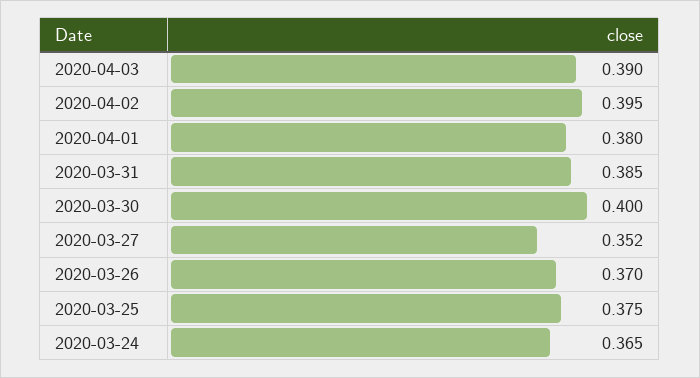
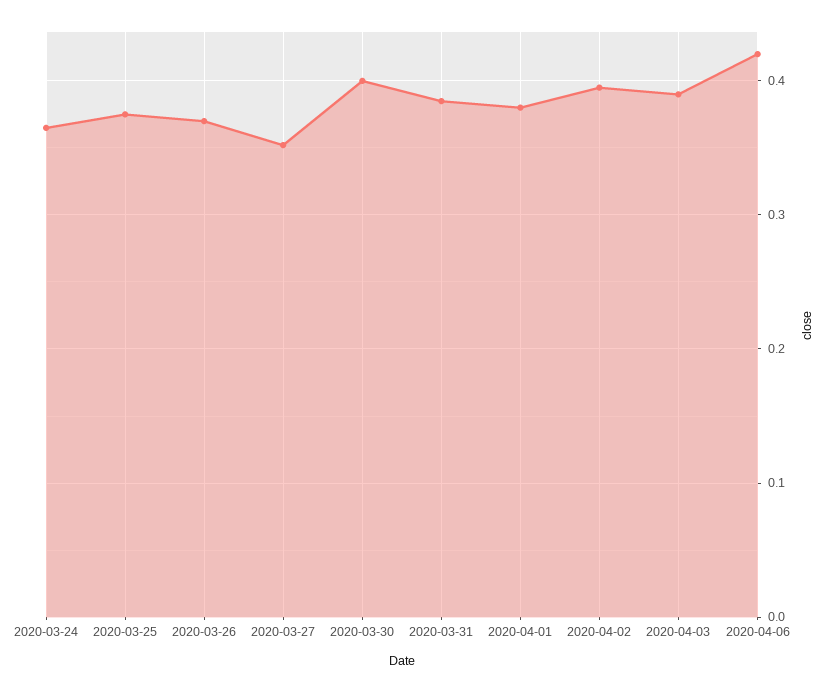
2020-04-06: none -> 0.42

